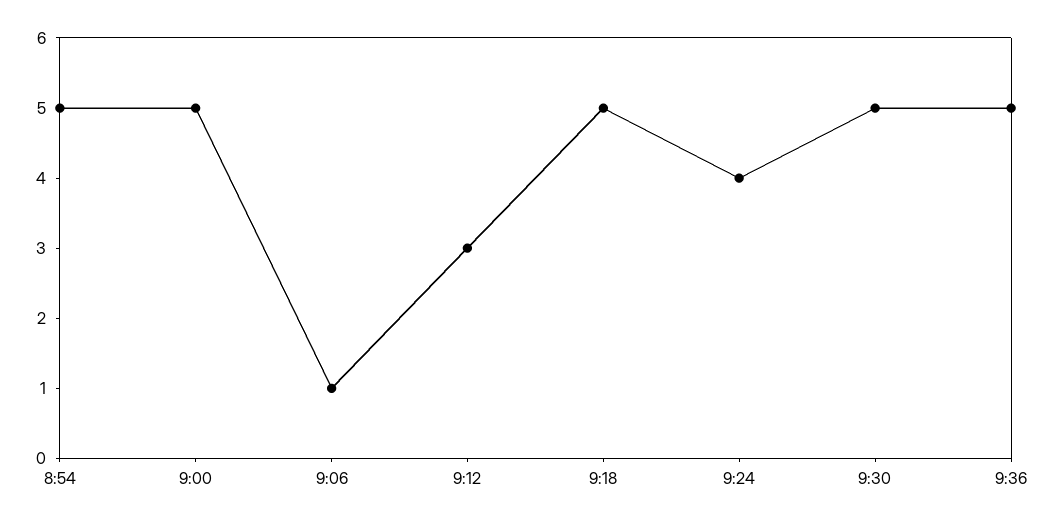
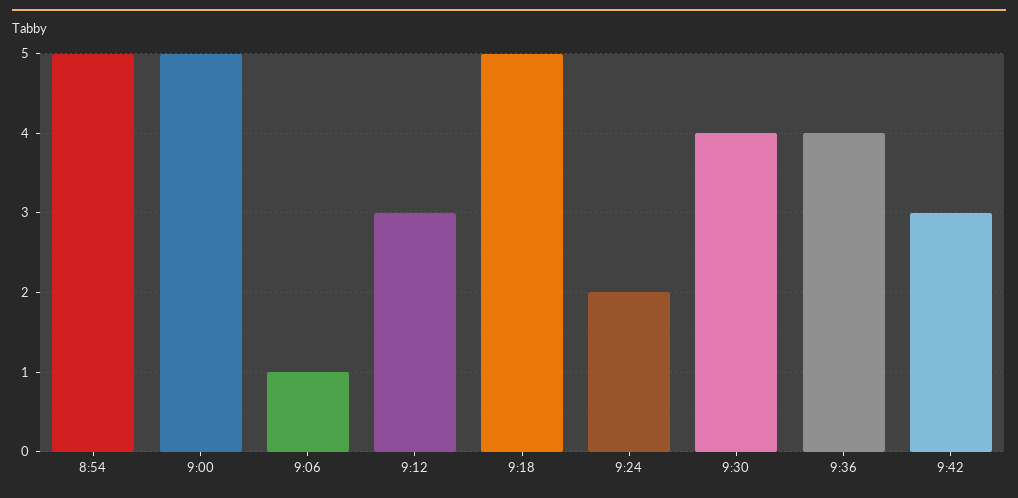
9:24: 4 -> 2
9:30: 5 -> 4
9:36: 5 -> 4
9:42: none -> 3

